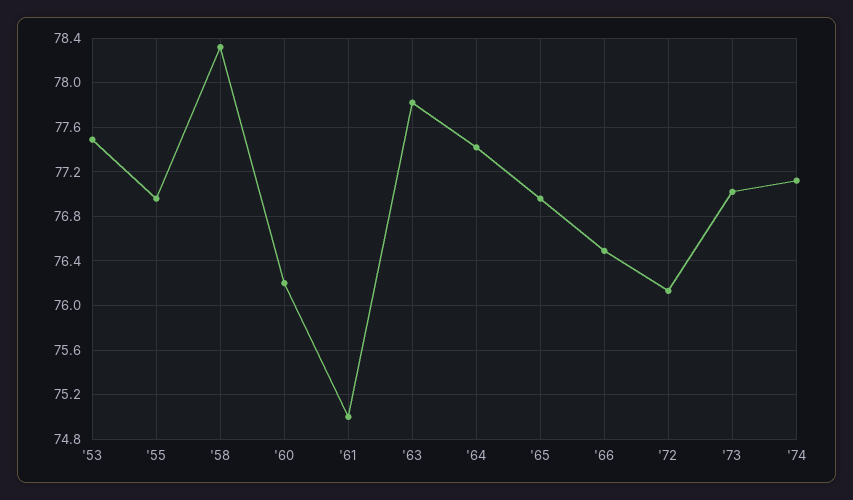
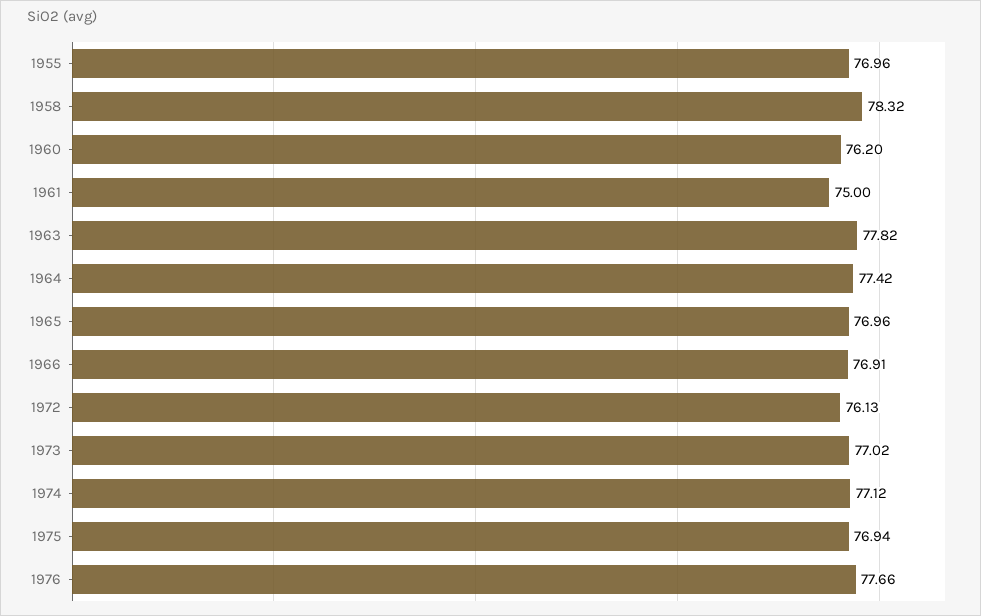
'53: 77.5 -> none
'66: 76.5 -> 76.91
1975: none -> 76.94
1976: none -> 77.66

